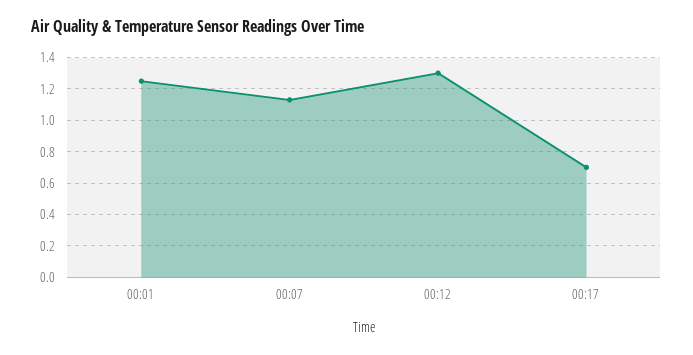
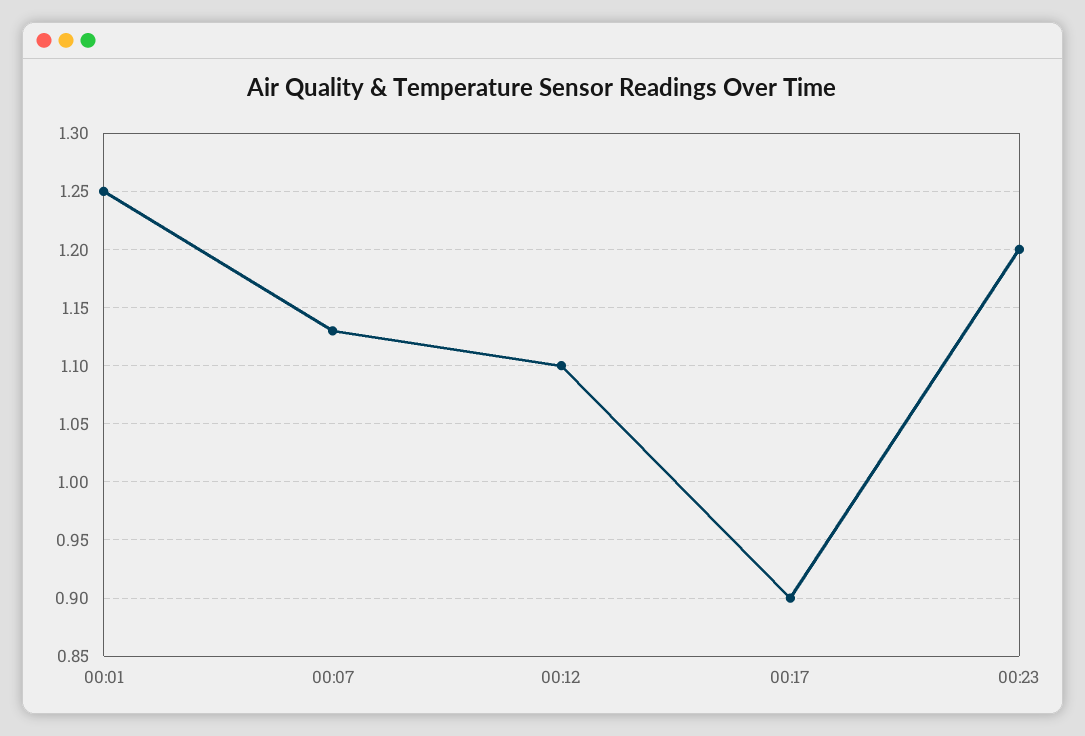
00:12: 1.3 -> 1.1
00:17: 0.7 -> 0.9
00:23: none -> 1.2

